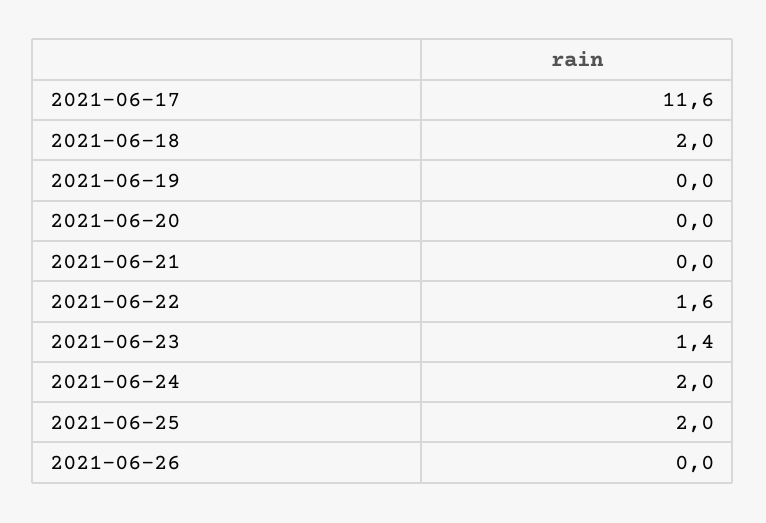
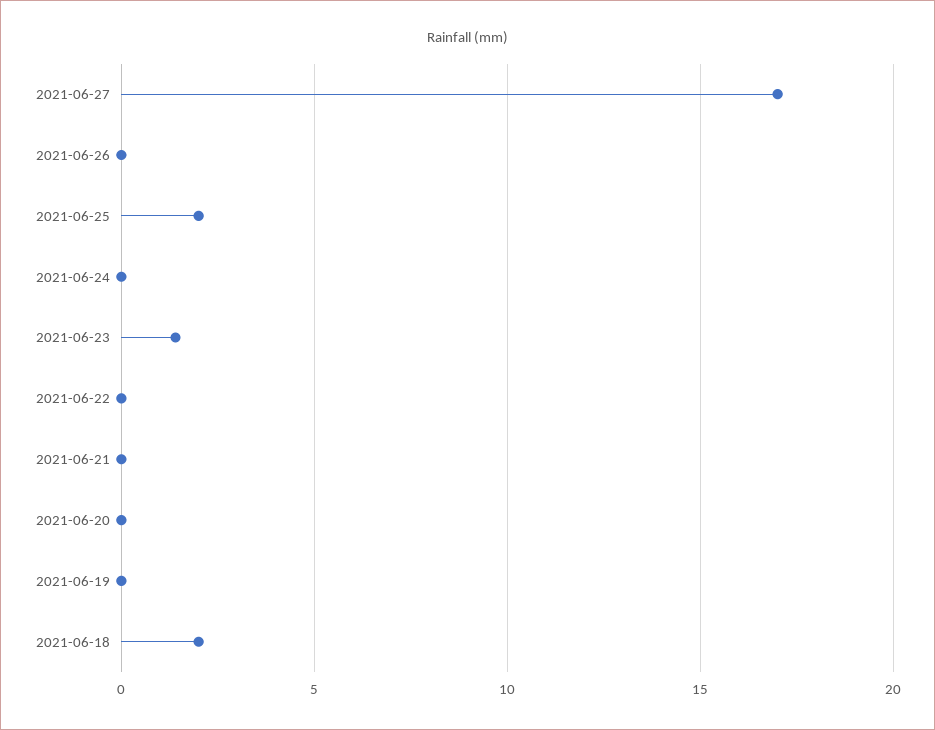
2021-06-17: 11.6 -> none
2021-06-22: 1.6 -> 0
2021-06-24: 2 -> 0
2021-06-27: none -> 17

